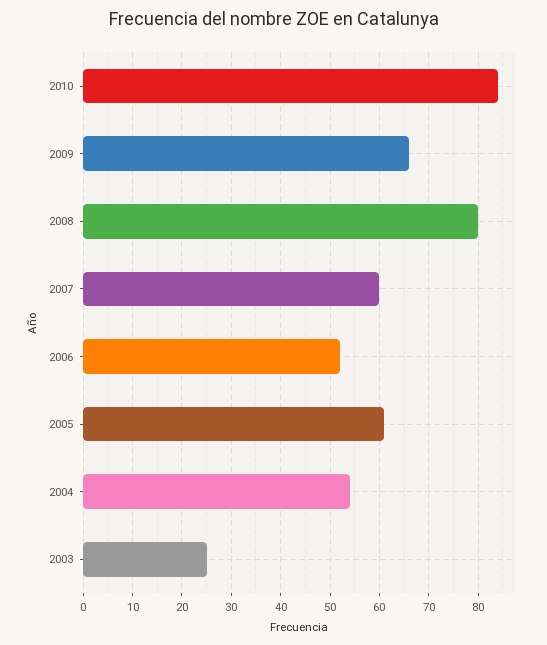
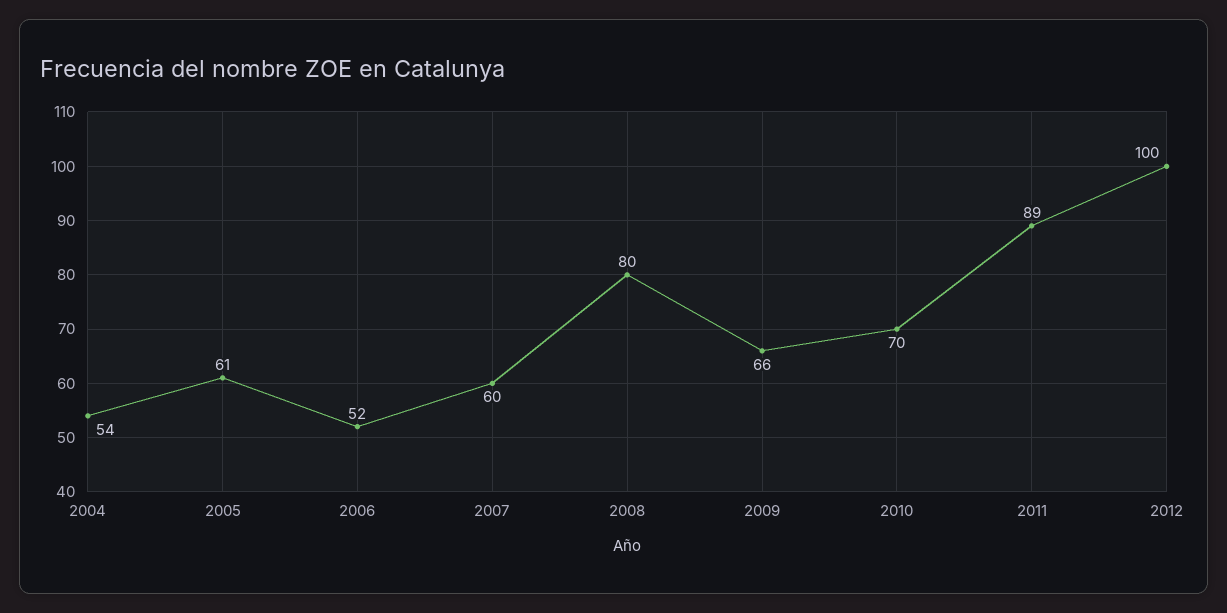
2010: 85 -> 70
2003: 25 -> none
2011: none -> 89
2012: none -> 100

